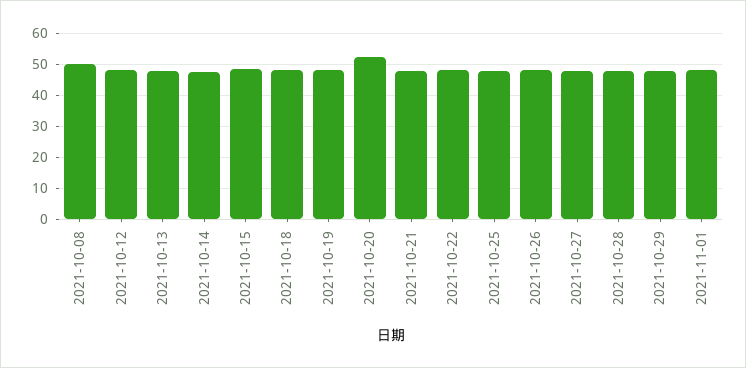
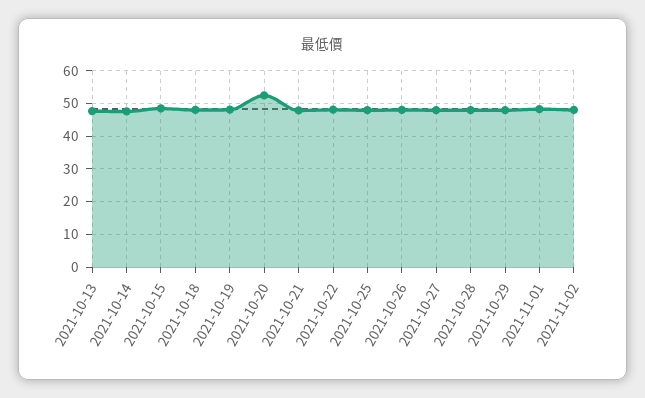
2021-10-08: 50 -> none
2021-10-12: 48 -> none
2021-11-02: none -> 48

